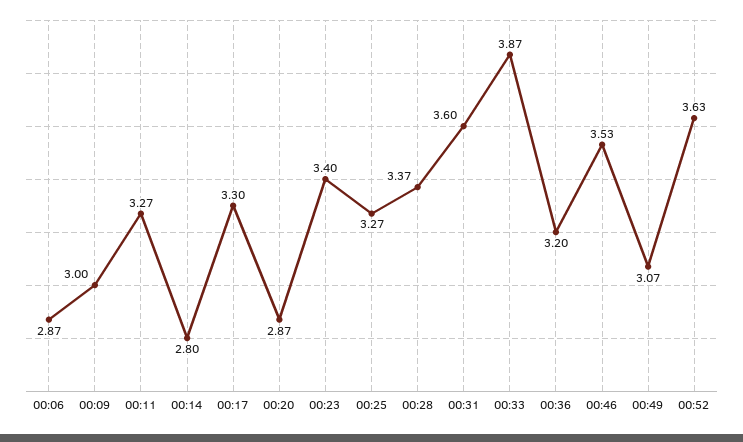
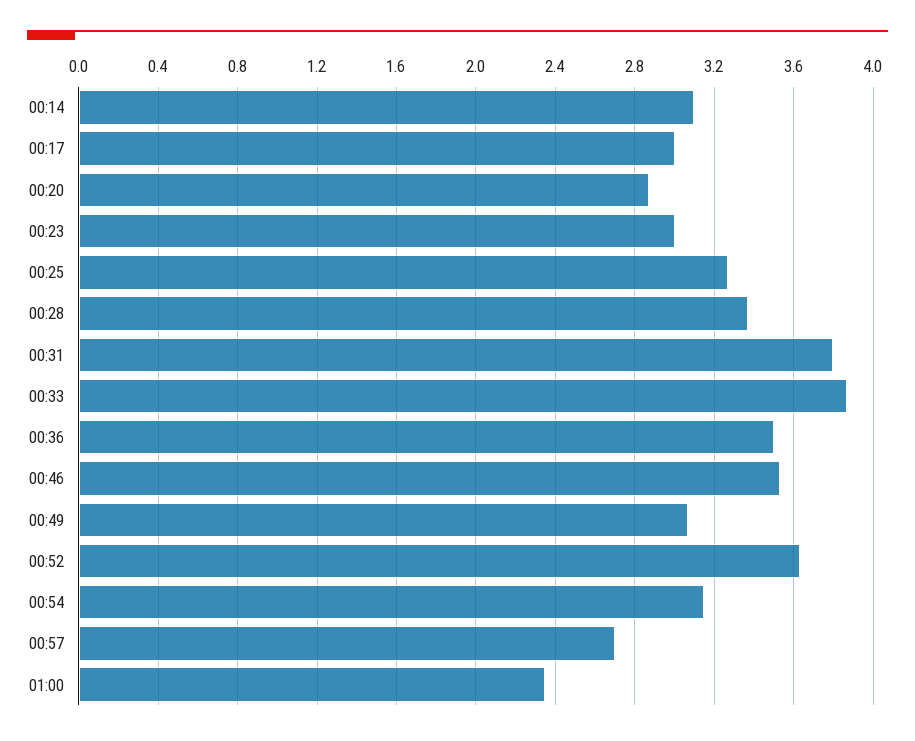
00:06: 2.87 -> none
00:09: 3 -> none
00:11: 3.27 -> none
00:14: 2.8 -> 3.1
00:17: 3.3 -> 3
00:23: 3.4 -> 3
00:31: 3.6 -> 3.8
00:36: 3.2 -> 3.5
00:54: none -> 3.15
00:57: none -> 2.7
01:00: none -> 2.35

